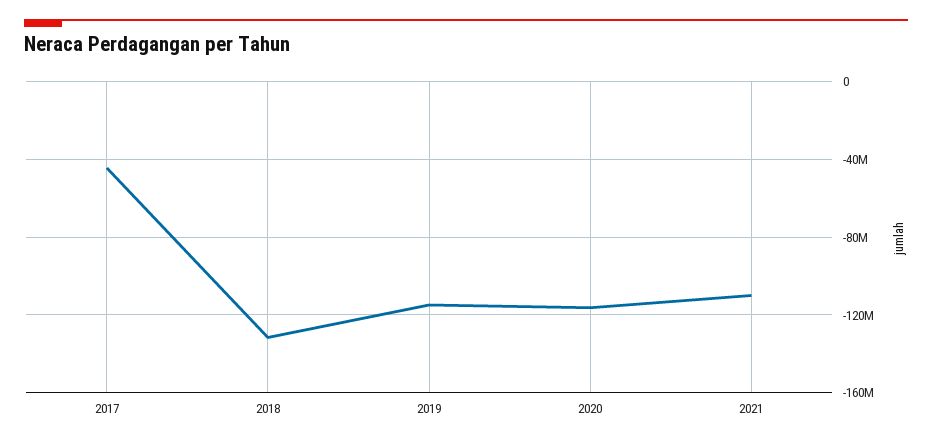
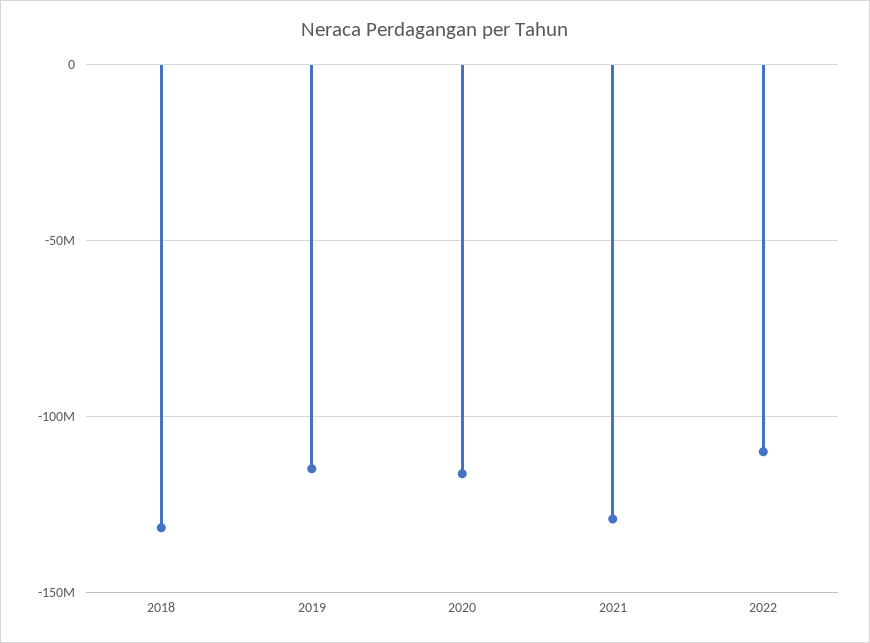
2017: -45000000 -> none
2021: -110000000 -> -130000000
2022: none -> -110000000

